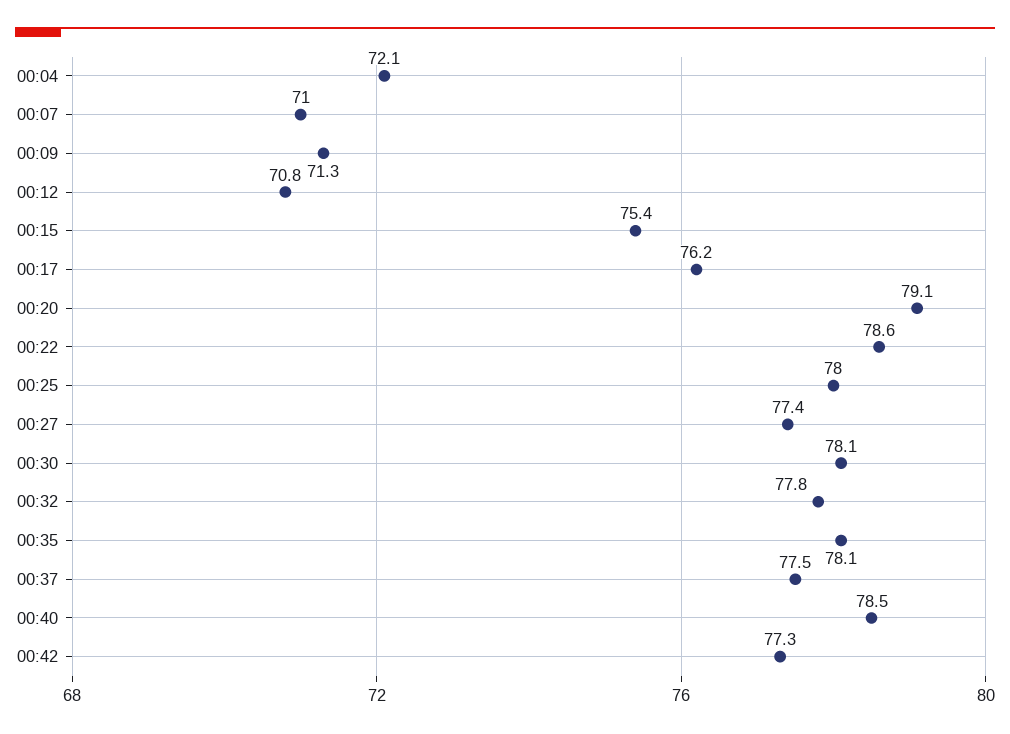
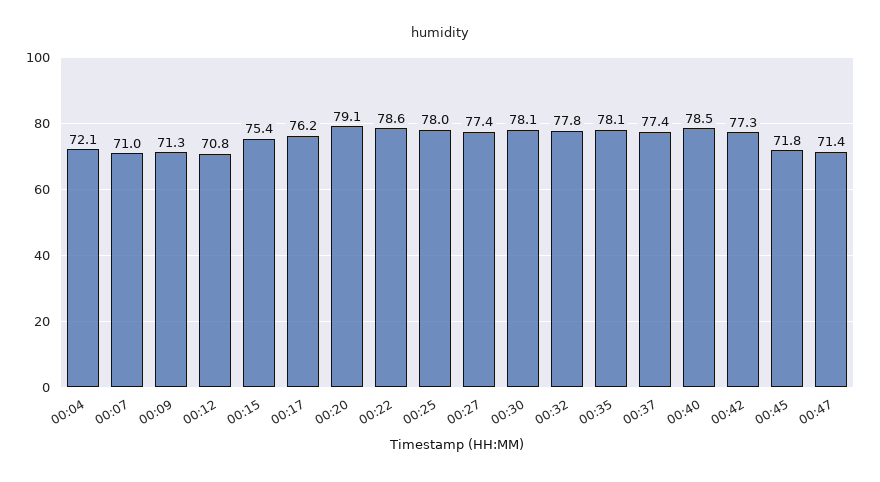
00:37: 77.5 -> 77.4
00:45: none -> 71.8
00:47: none -> 71.4

